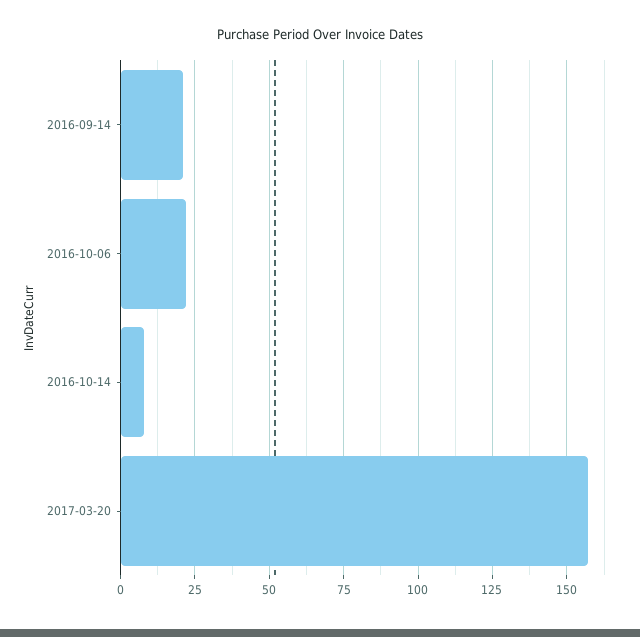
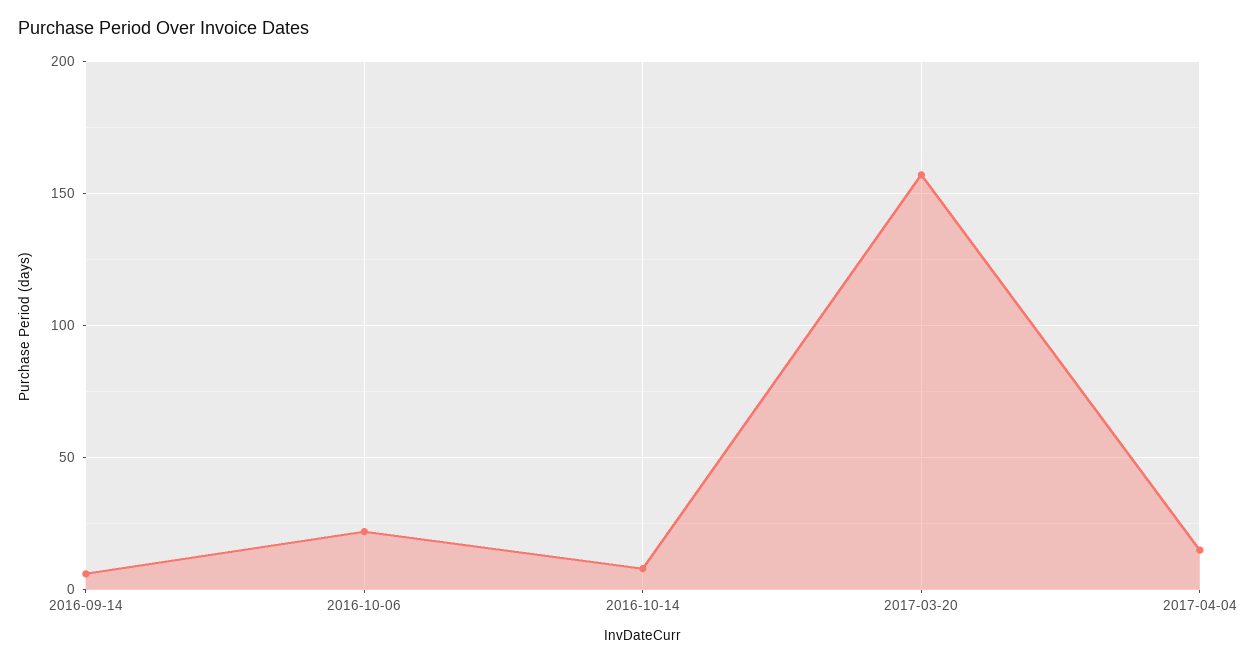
2016-09-14: 20 -> 5
2017-04-04: none -> 15

